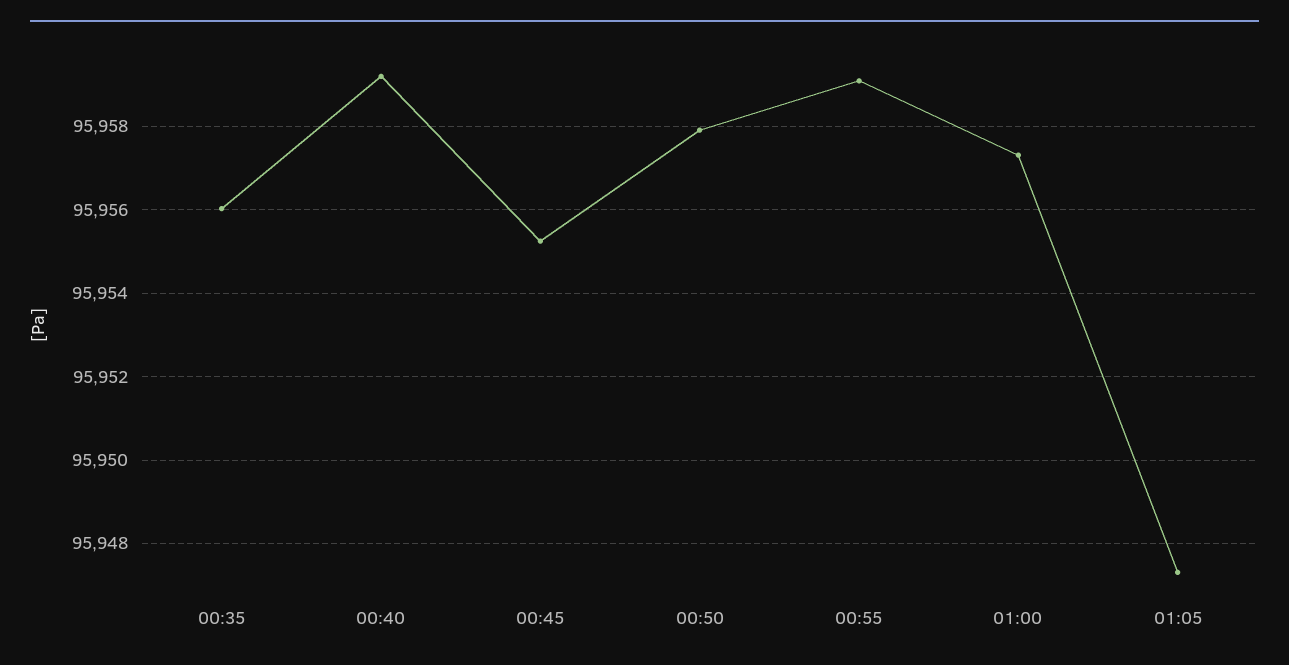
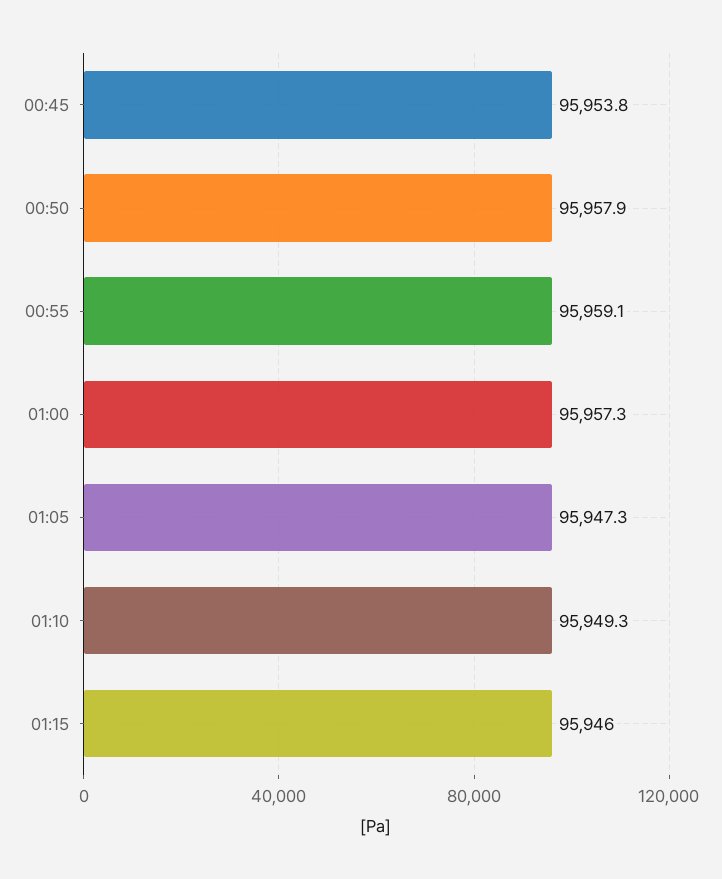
00:35: 95956 -> none
00:40: 95959.2 -> none
00:45: 95955.2 -> 95953.8
01:10: none -> 95949.3
01:15: none -> 95946

